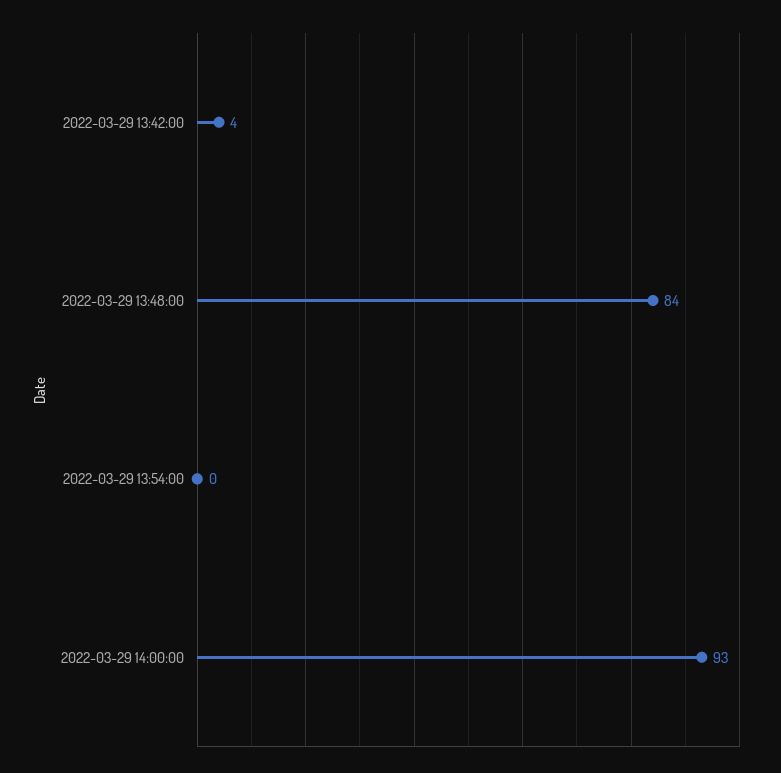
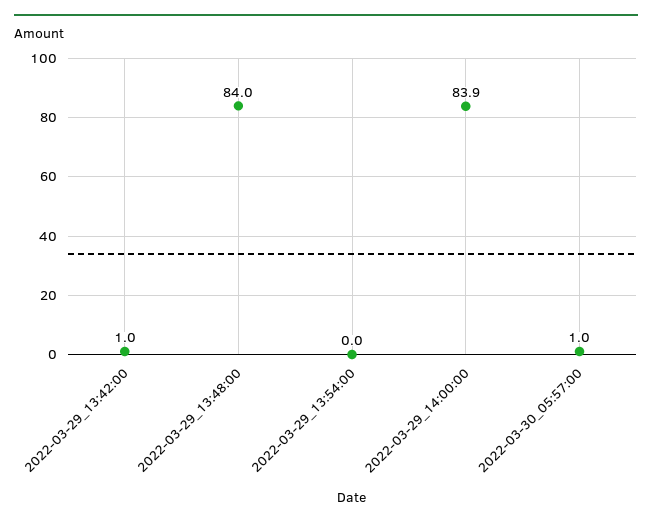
2022-03-29 13:42:00: 4 -> 1
2022-03-29 14:00:00: 93 -> 83.9
2022-03-30_05:57:00: none -> 1

